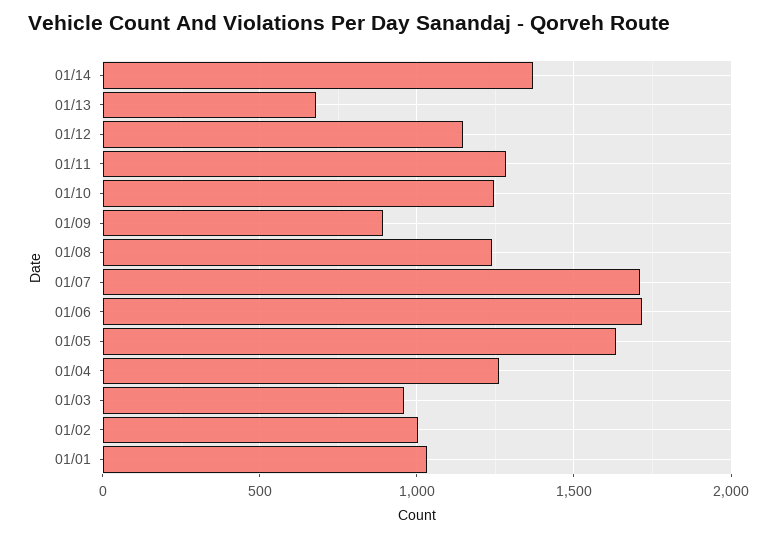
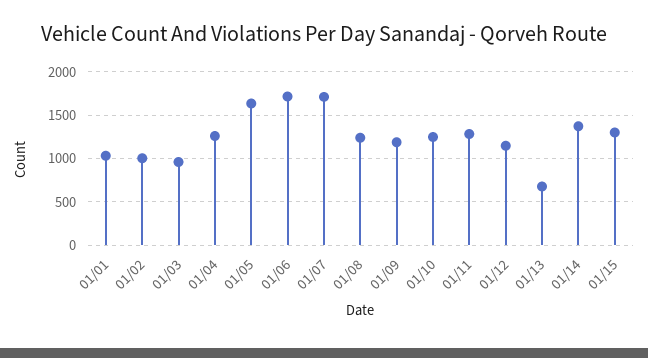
01/09: 900 -> 1200
01/15: none -> 1300

